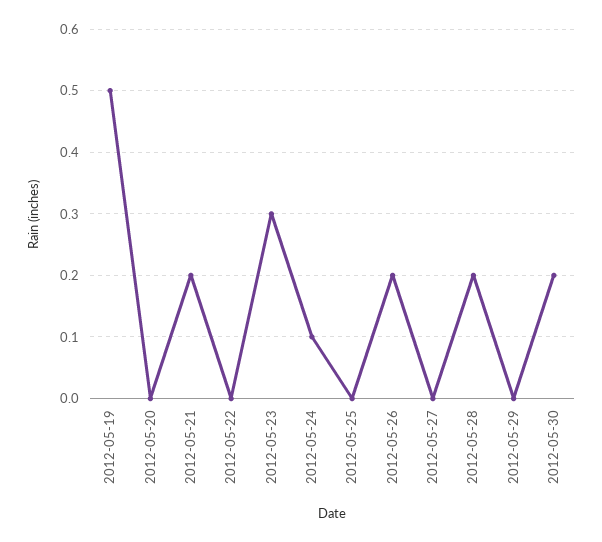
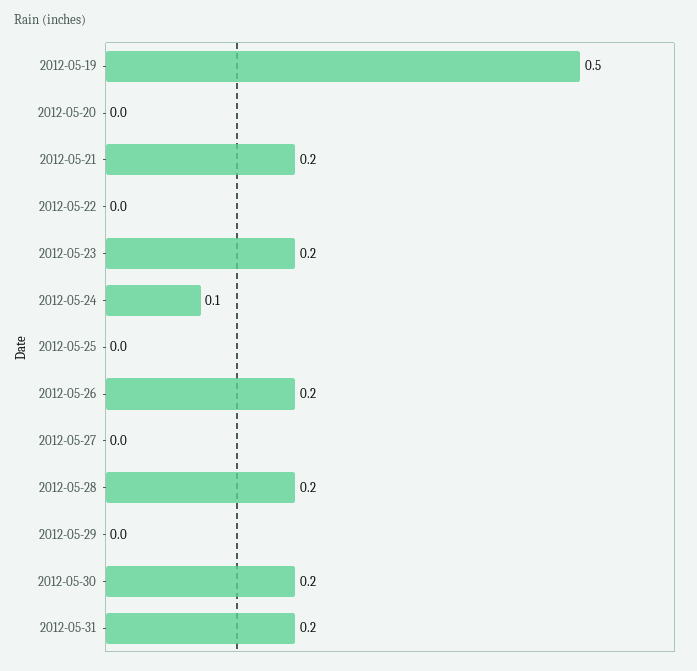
2012-05-23: 0.3 -> 0.2
2012-05-31: none -> 0.2

